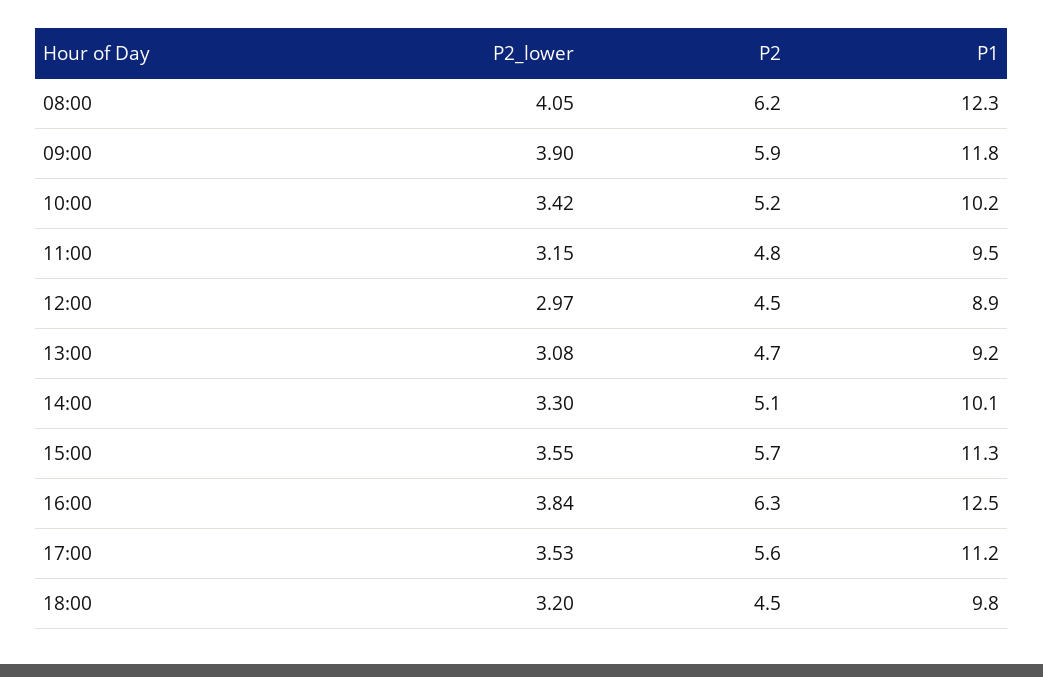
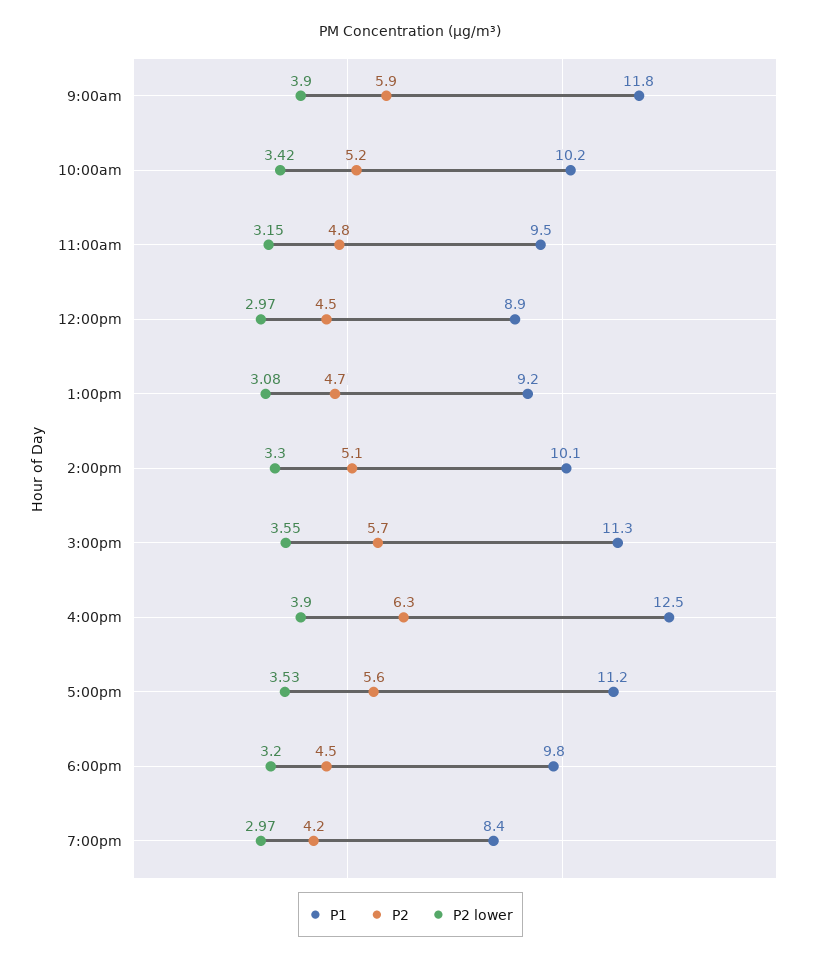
P2_lower, 08:00: 4.05 -> none
P2, 08:00: 6.2 -> none
P1, 08:00: 12.3 -> none
P2_lower, 16:00: 3.84 -> 3.9
P1, 7:00pm: none -> 8.4
P2, 7:00pm: none -> 4.2
P2_lower, 7:00pm: none -> 2.97

